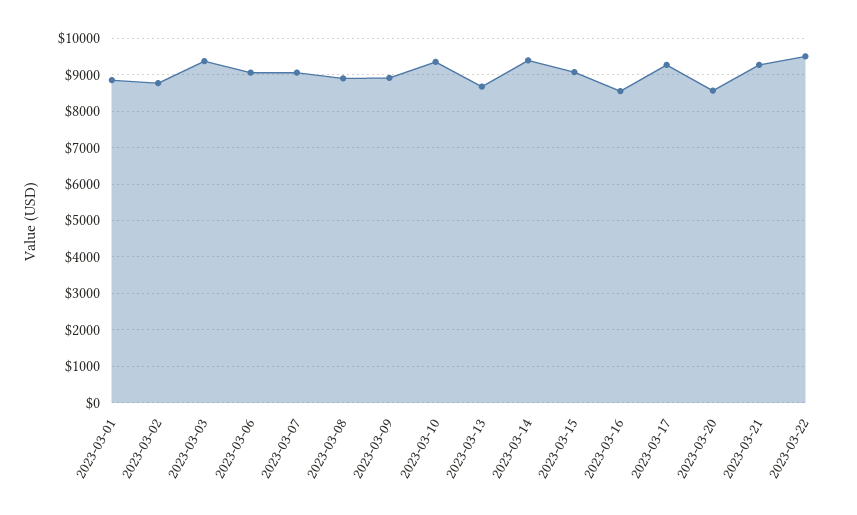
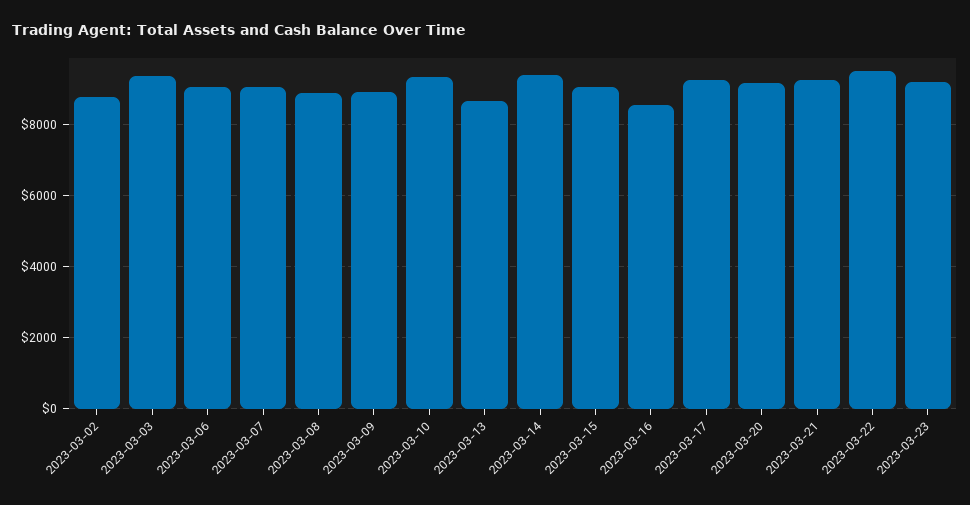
2023-03-01: 8800 -> none
2023-03-20: 8600 -> 9200
2023-03-23: none -> 9200

